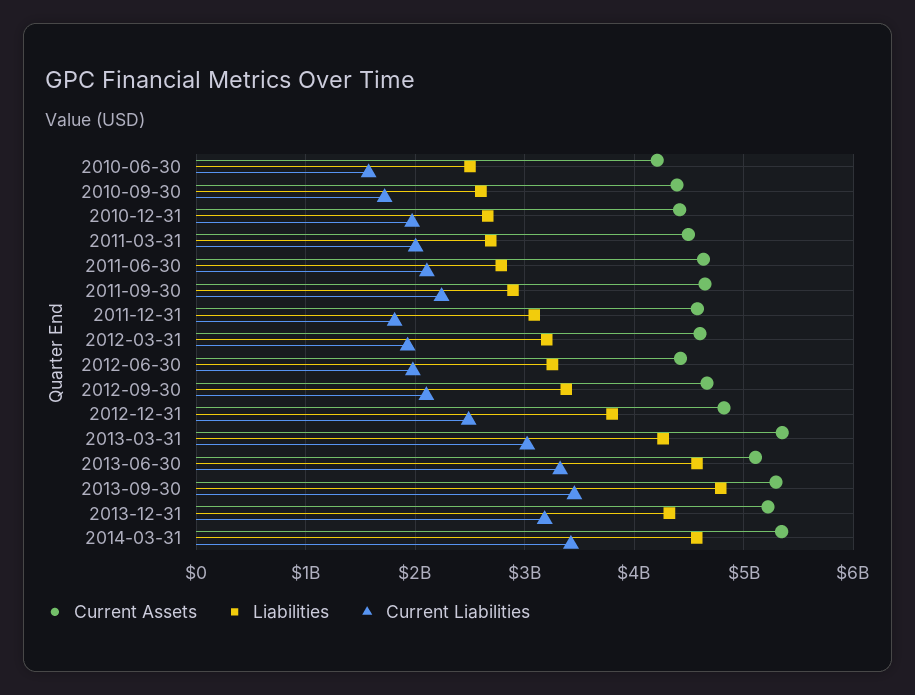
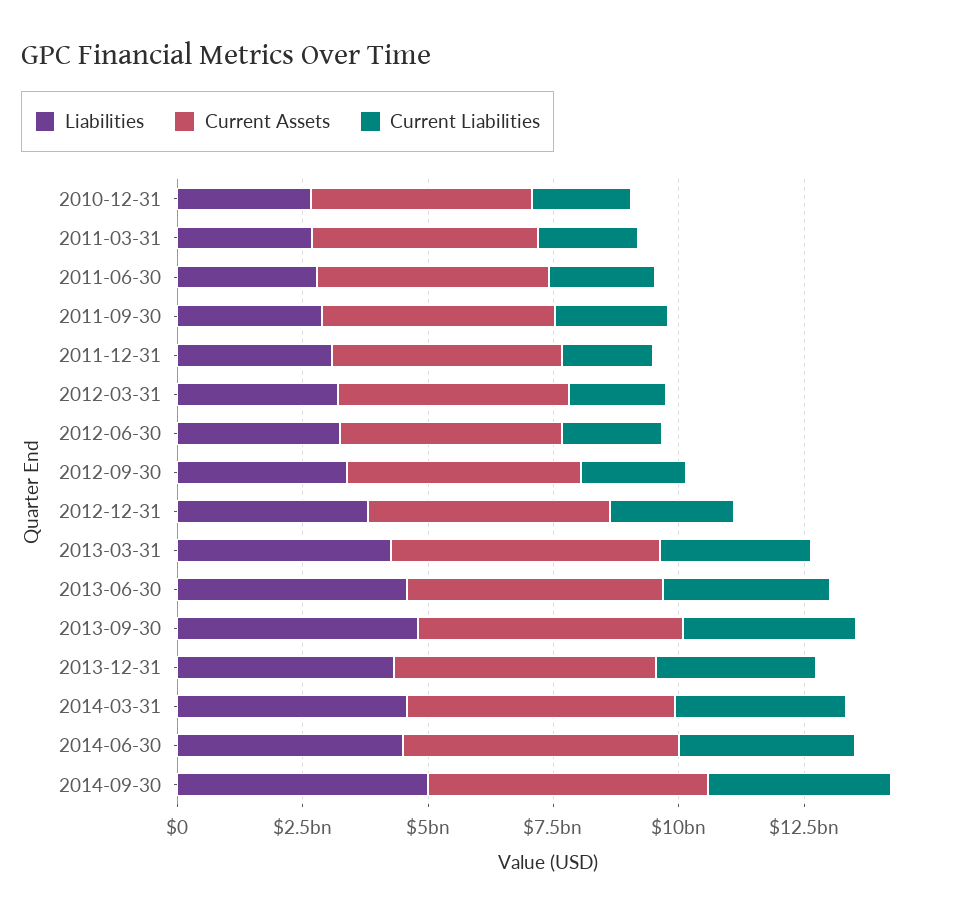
Current Assets, 2010-06-30: 4200000000 -> none
Liabilities, 2010-06-30: 2500000000 -> none
Current Liabilities, 2010-06-30: 1600000000 -> none
Current Assets, 2010-09-30: 4400000000 -> none
Liabilities, 2010-09-30: 2600000000 -> none
Current Liabilities, 2010-09-30: 1700000000 -> none
Liabilities, 2014-06-30: none -> 4500000000
Current Assets, 2014-06-30: none -> 5500000000
Current Liabilities, 2014-06-30: none -> 3500000000
Liabilities, 2014-09-30: none -> 5000000000
Current Assets, 2014-09-30: none -> 5500000000
Current Liabilities, 2014-09-30: none -> 3500000000

